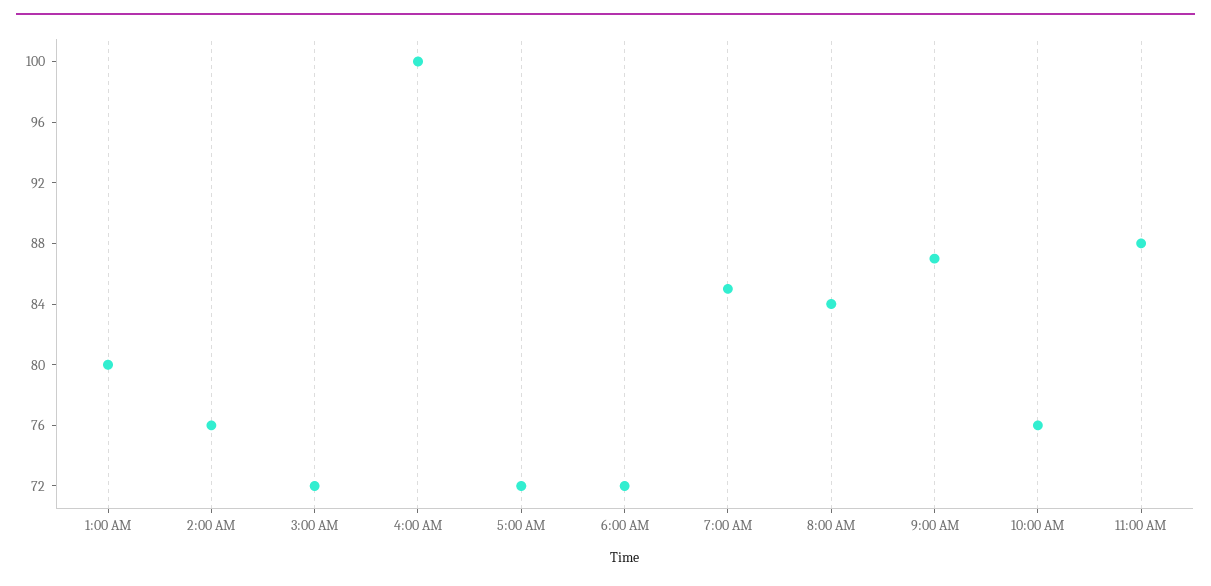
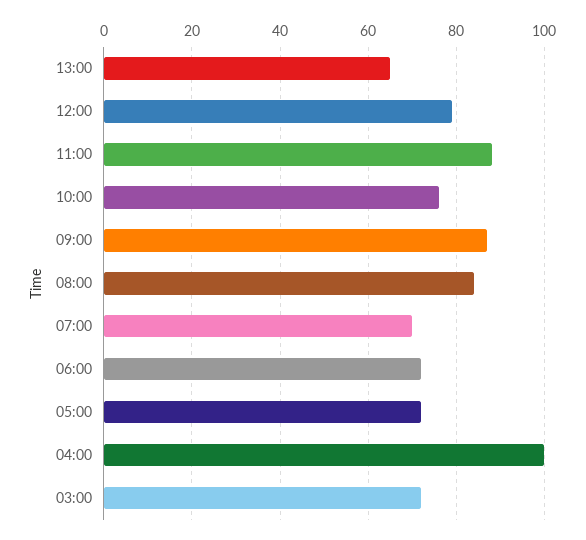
1:00 AM: 80 -> none
2:00 AM: 76 -> none
7:00 AM: 85 -> 70
13:00: none -> 65
12:00: none -> 80

